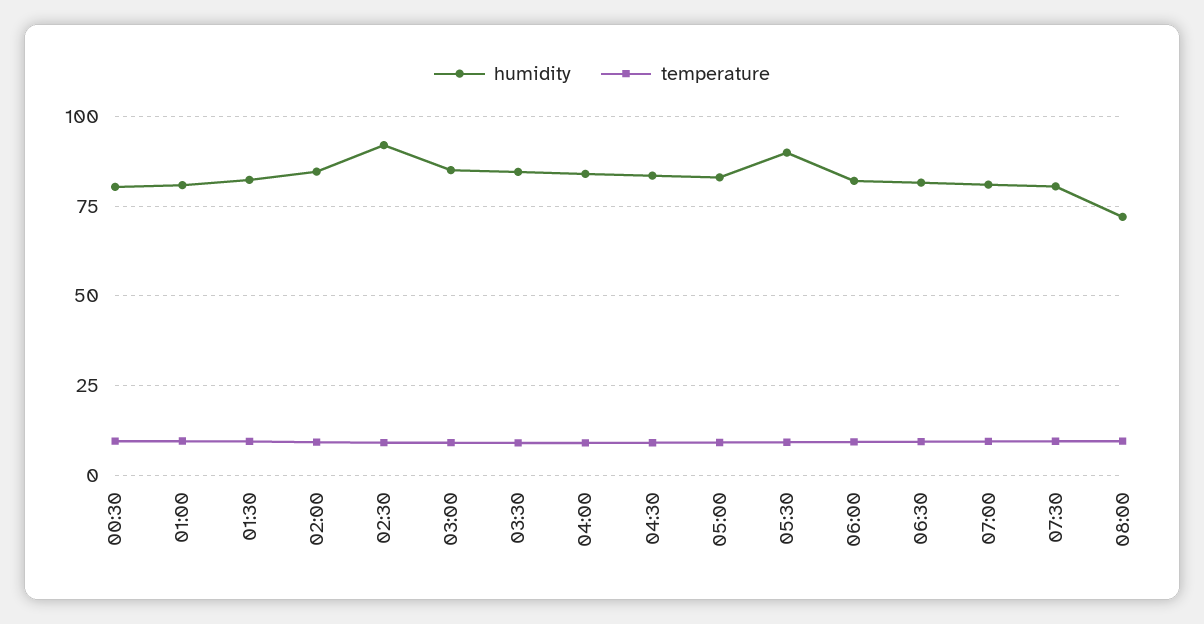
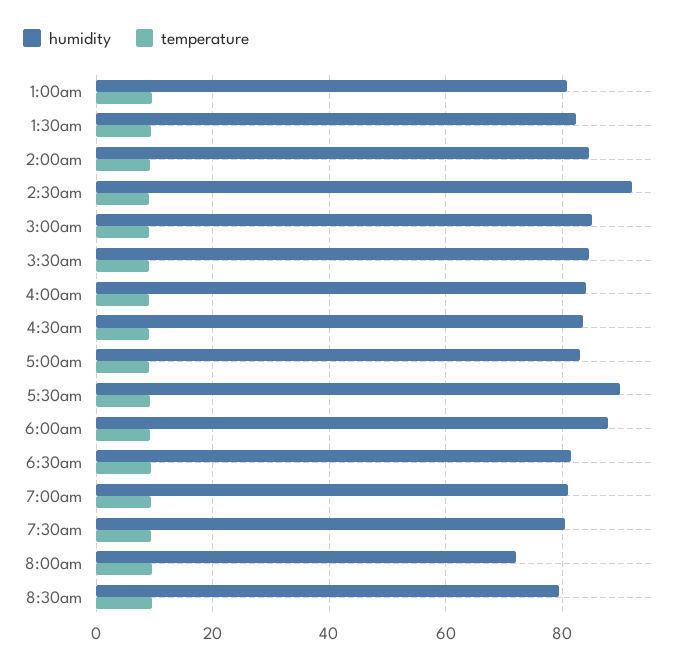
humidity, 00:30: 80 -> none
temperature, 00:30: 10 -> none
humidity, 06:00: 82.5 -> 88
humidity, 8:30am: none -> 80
temperature, 8:30am: none -> 10

